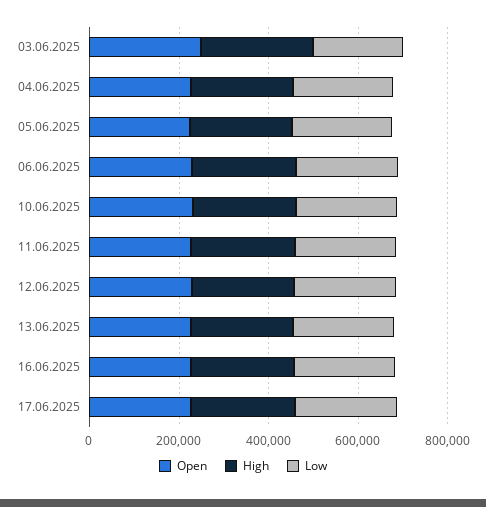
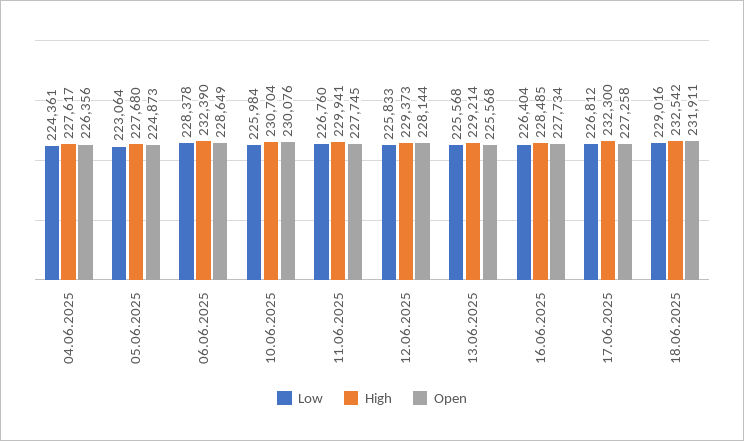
Open, 03.06.2025: 250000 -> none
High, 03.06.2025: 250000 -> none
Low, 03.06.2025: 200000 -> none
Low, 18.06.2025: none -> 229016
High, 18.06.2025: none -> 232542
Open, 18.06.2025: none -> 231911

